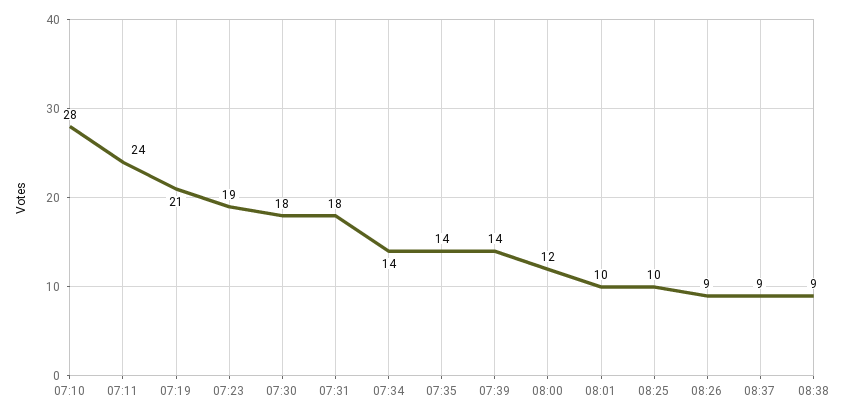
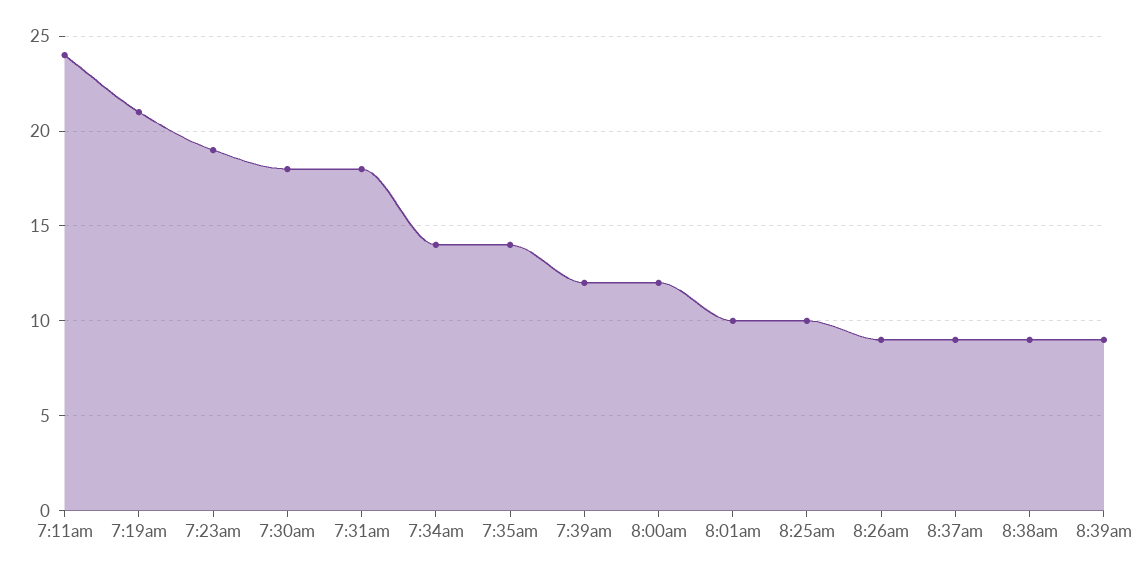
07:10: 28 -> none
07:39: 14 -> 12
8:39am: none -> 9

